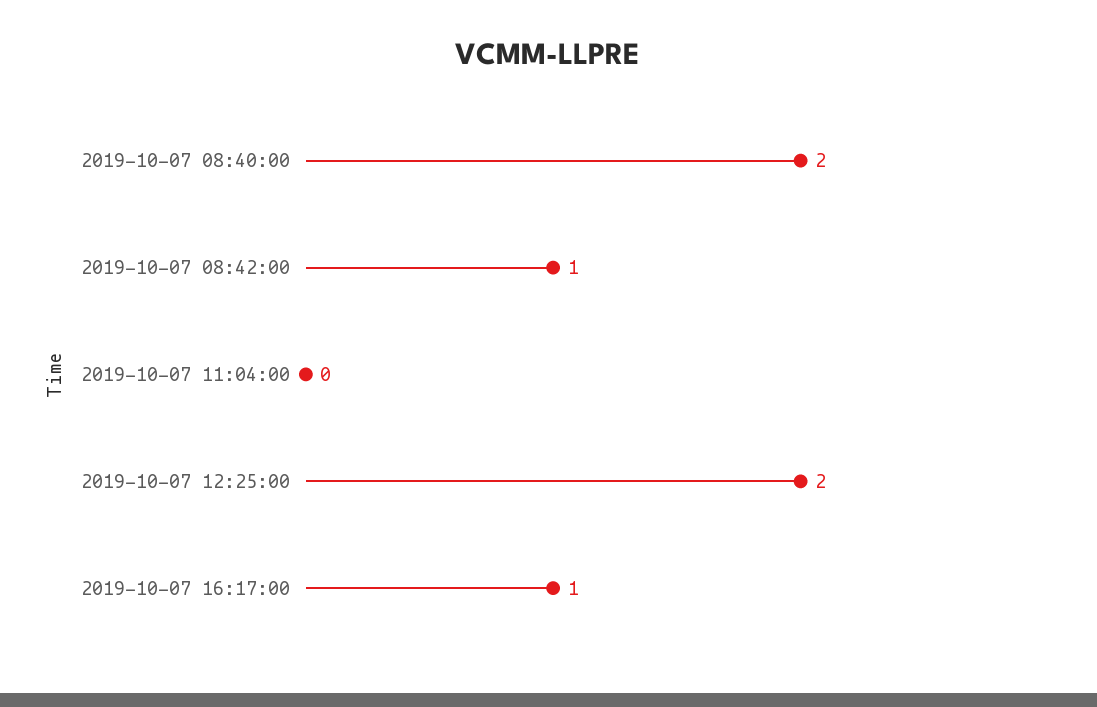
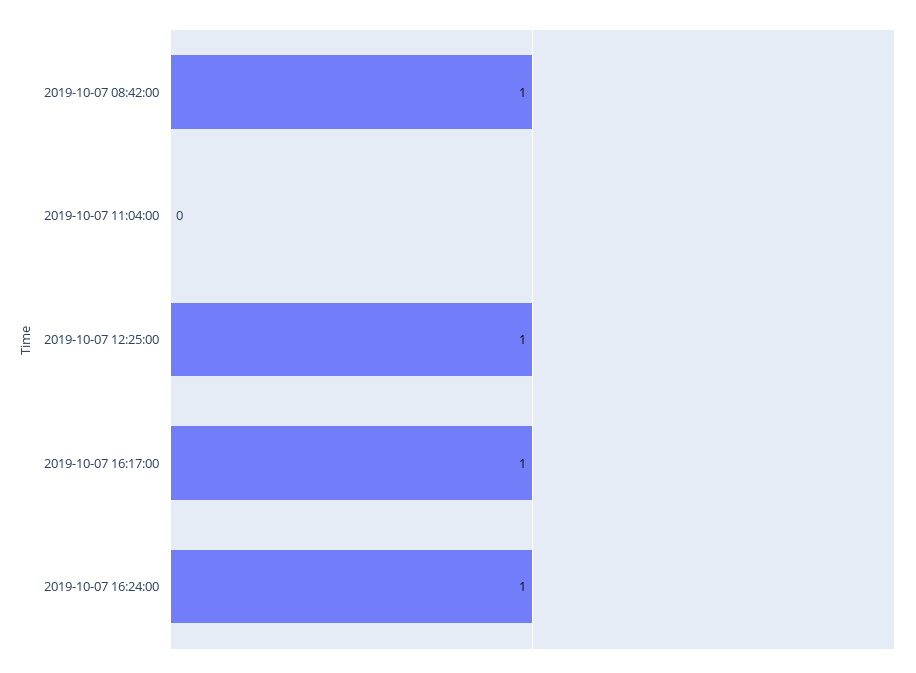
2019-10-07 08:40:00: 2 -> none
2019-10-07 12:25:00: 2 -> 1
2019-10-07 16:24:00: none -> 1

